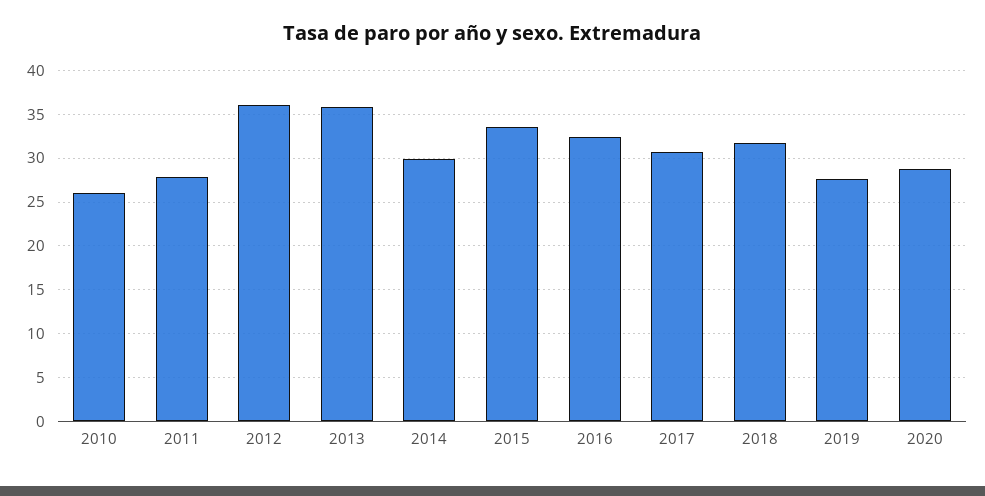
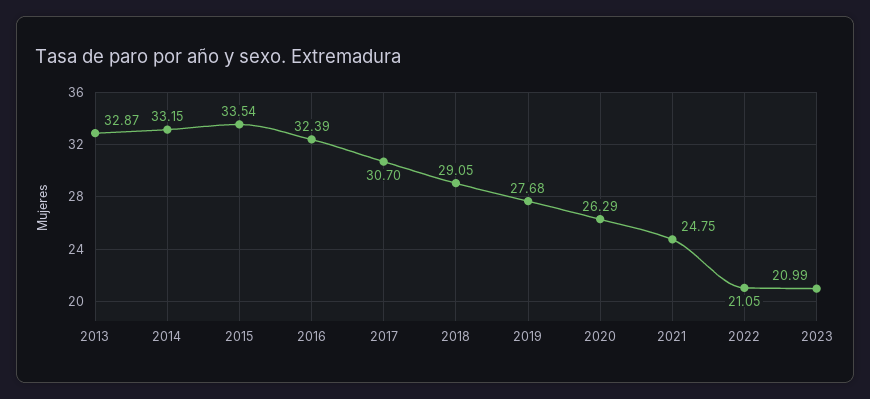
2010: 26 -> none
2011: 28 -> none
2012: 36 -> none
2013: 36 -> 32.87
2014: 30 -> 33.15
2018: 32 -> 29.05
2020: 29 -> 26.29
2021: none -> 24.75
2022: none -> 21.05
2023: none -> 20.99

